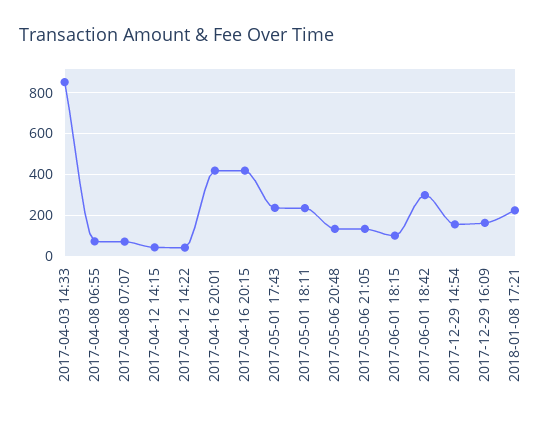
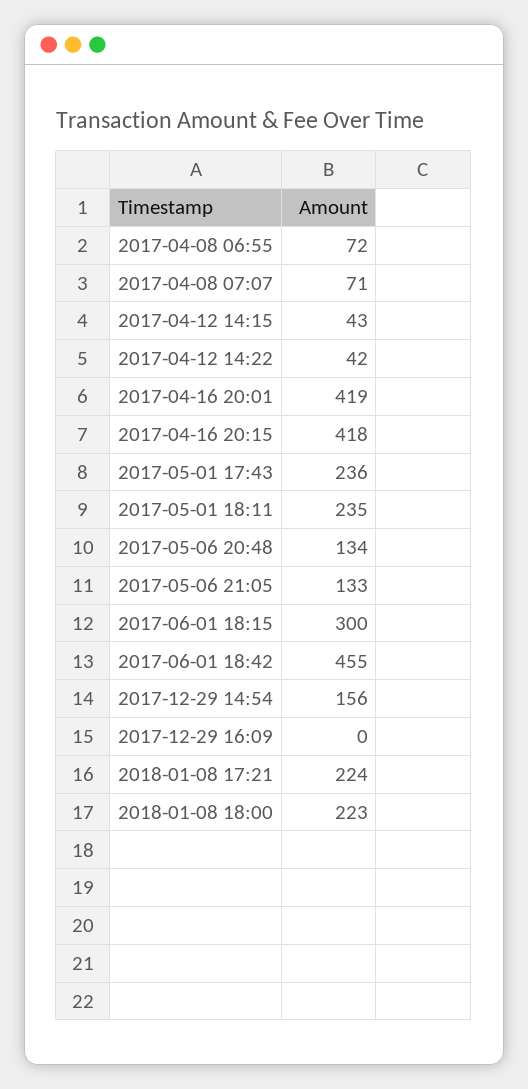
2017-04-03 14:33: 850 -> none
2017-06-01 18:15: 100 -> 300
2017-06-01 18:42: 300 -> 455
2017-12-29 16:09: 150 -> 0
2018-01-08 18:00: none -> 223

